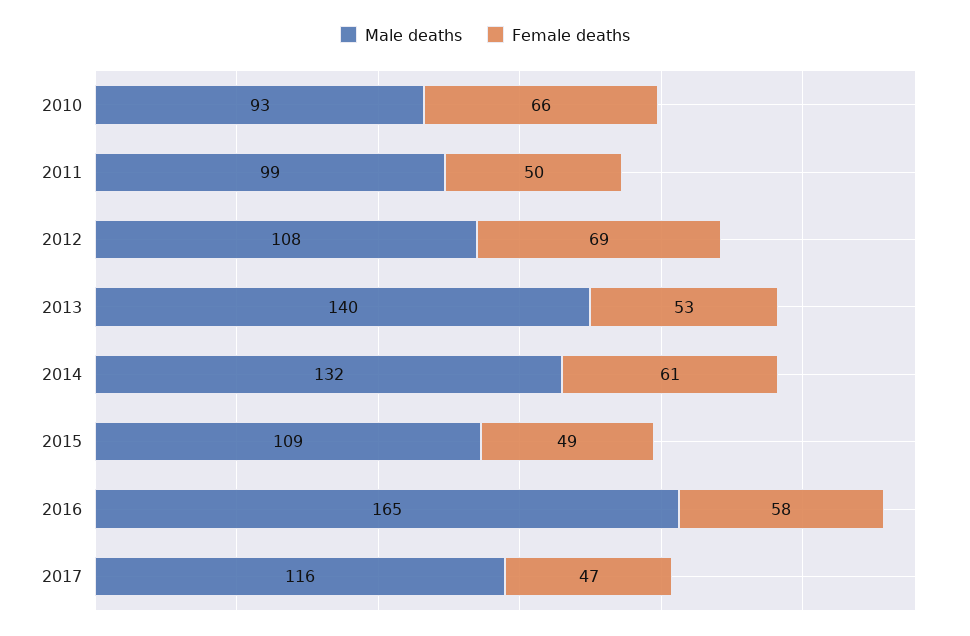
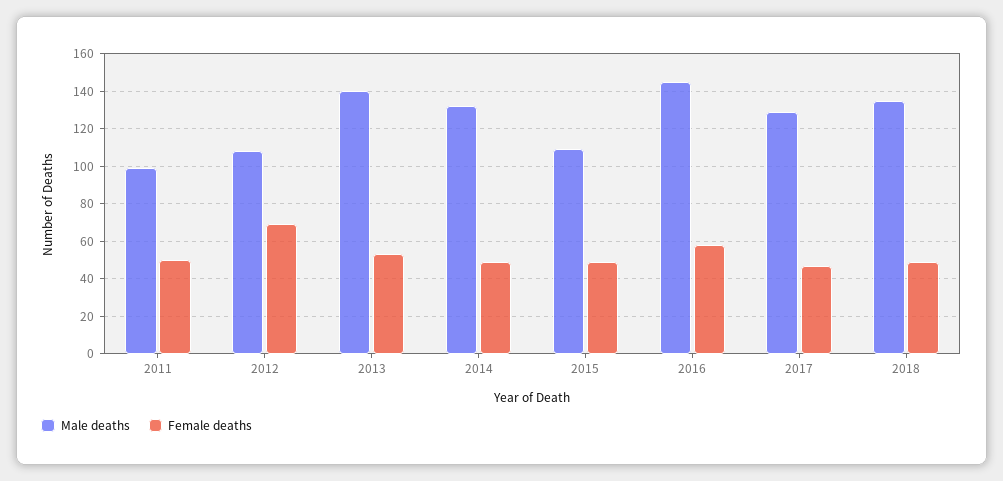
Male deaths, 2010: 93 -> none
Female deaths, 2010: 66 -> none
Female deaths, 2014: 61 -> 50
Male deaths, 2016: 165 -> 145
Male deaths, 2017: 116 -> 130
Male deaths, 2018: none -> 135
Female deaths, 2018: none -> 50

